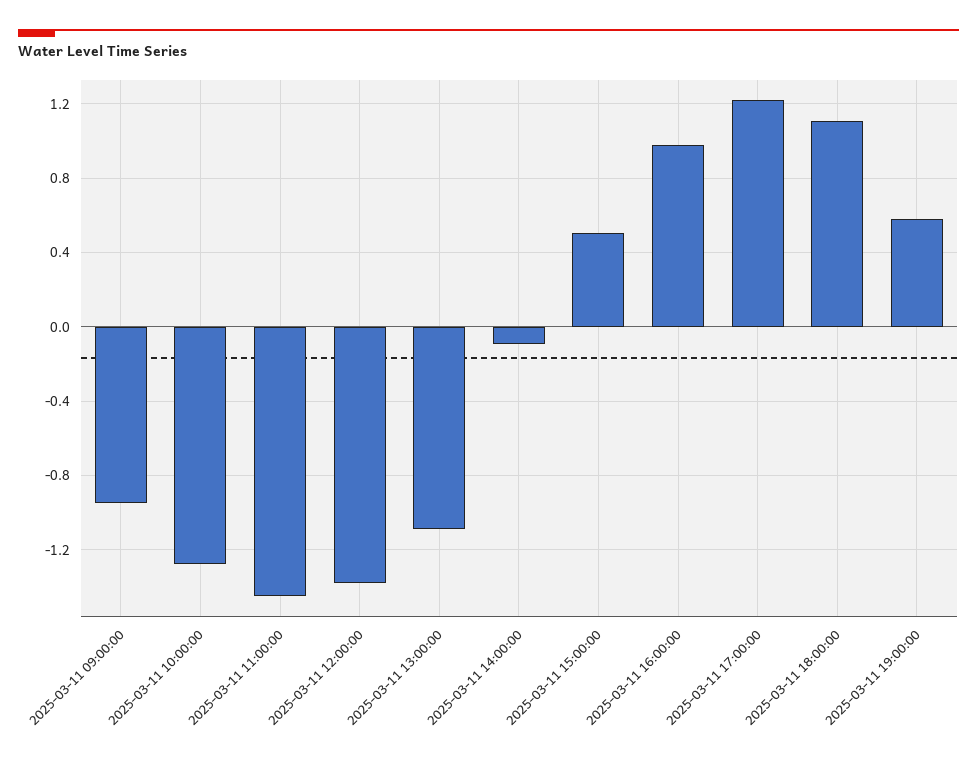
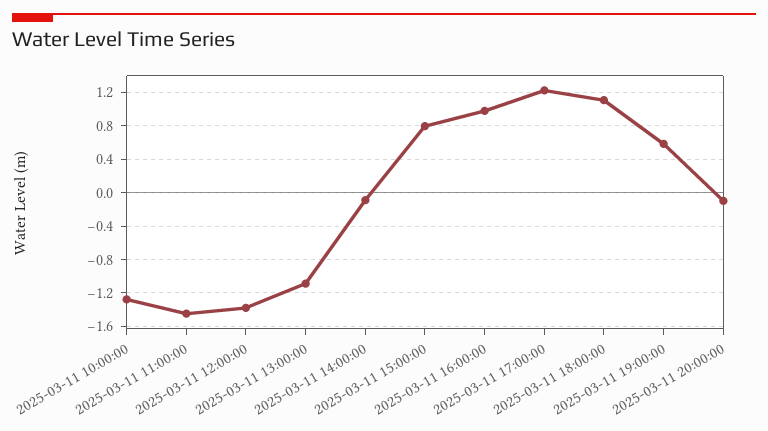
2025-03-11 09:00:00: -0.95 -> none
2025-03-11 15:00:00: 0.5 -> 0.8
2025-03-11 20:00:00: none -> -0.1

